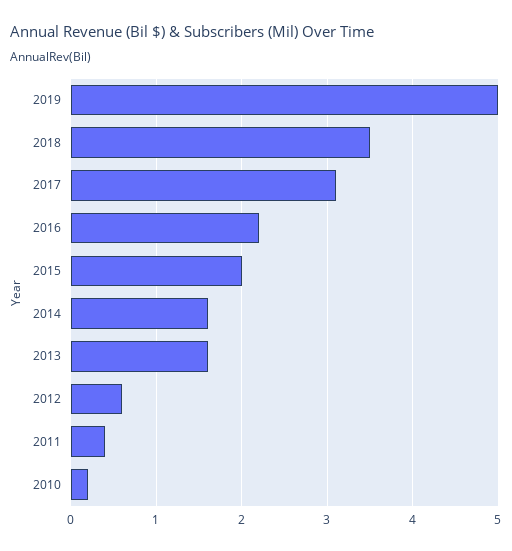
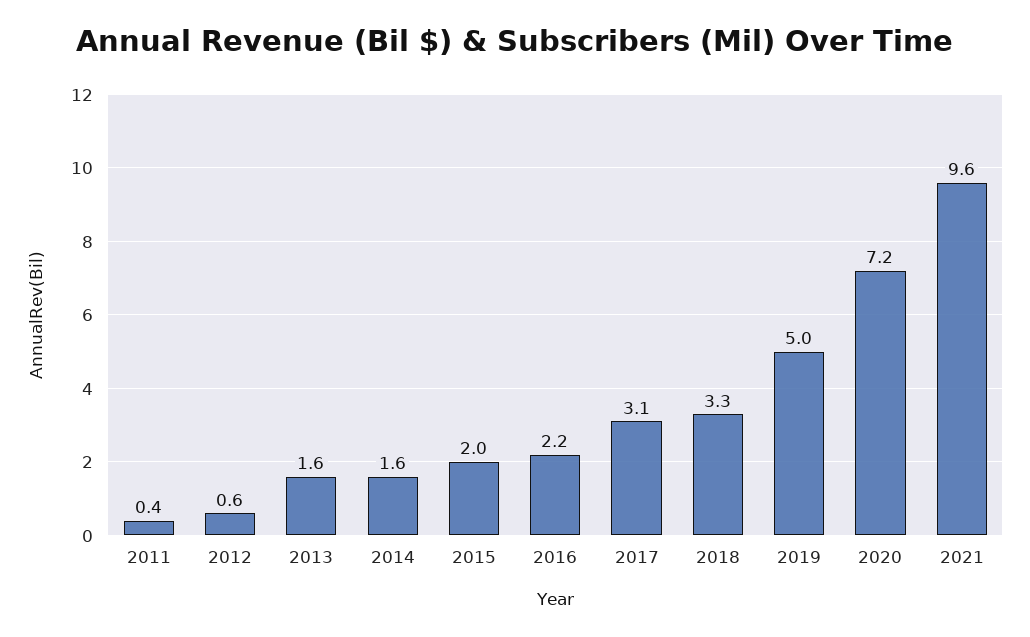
2018: 3.5 -> 3.3
2010: 0.2 -> none
2020: none -> 7.2
2021: none -> 9.6

